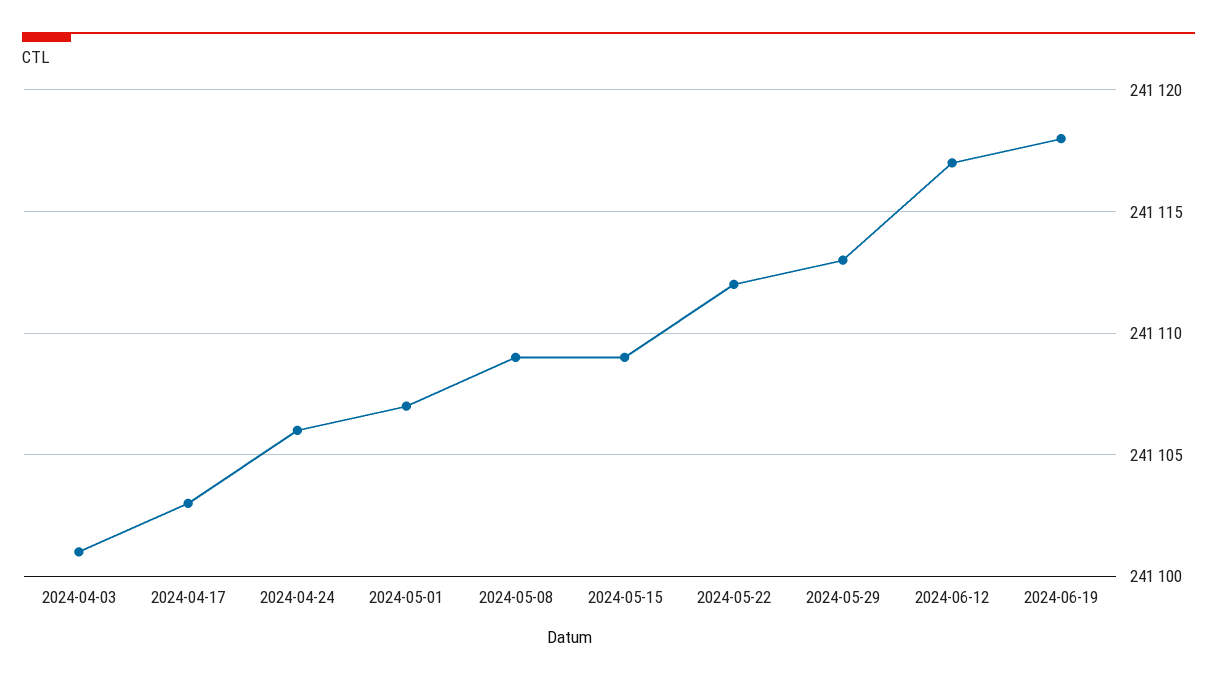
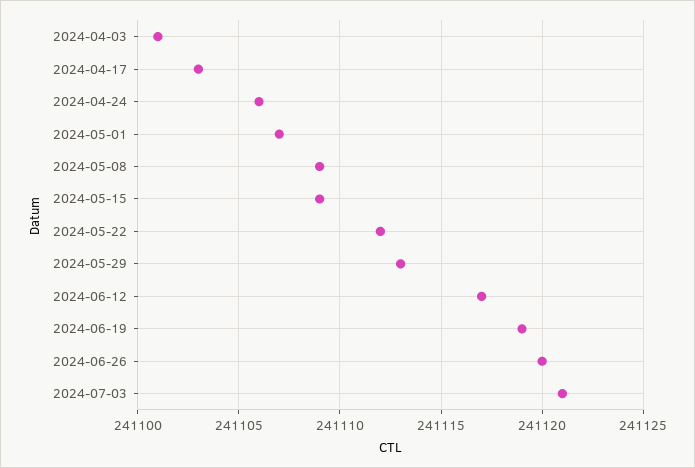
2024-06-19: 241118 -> 241119
2024-06-26: none -> 241120
2024-07-03: none -> 241121

